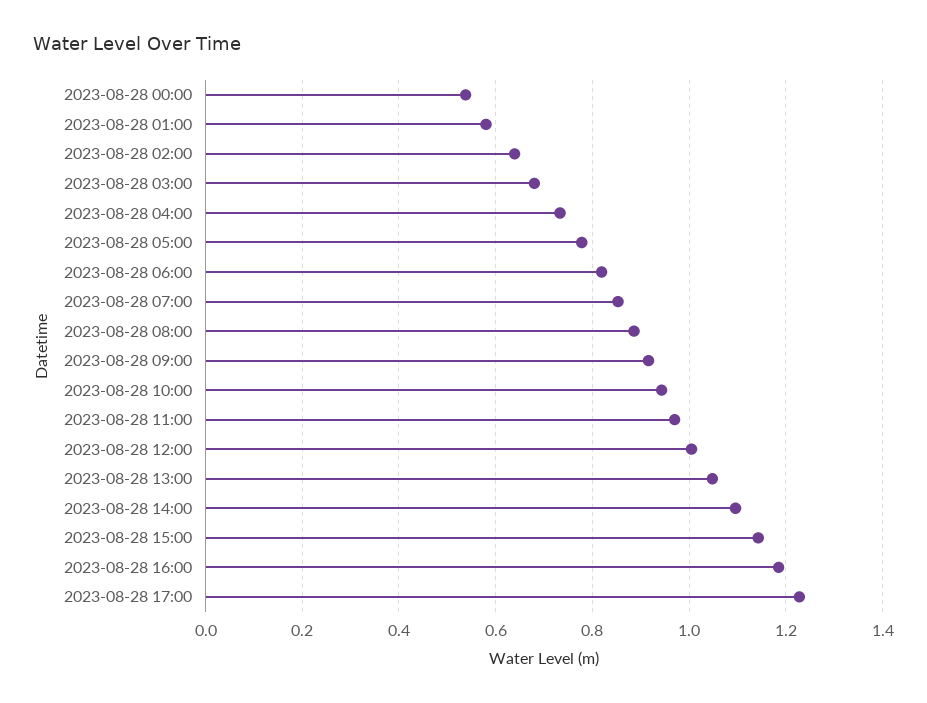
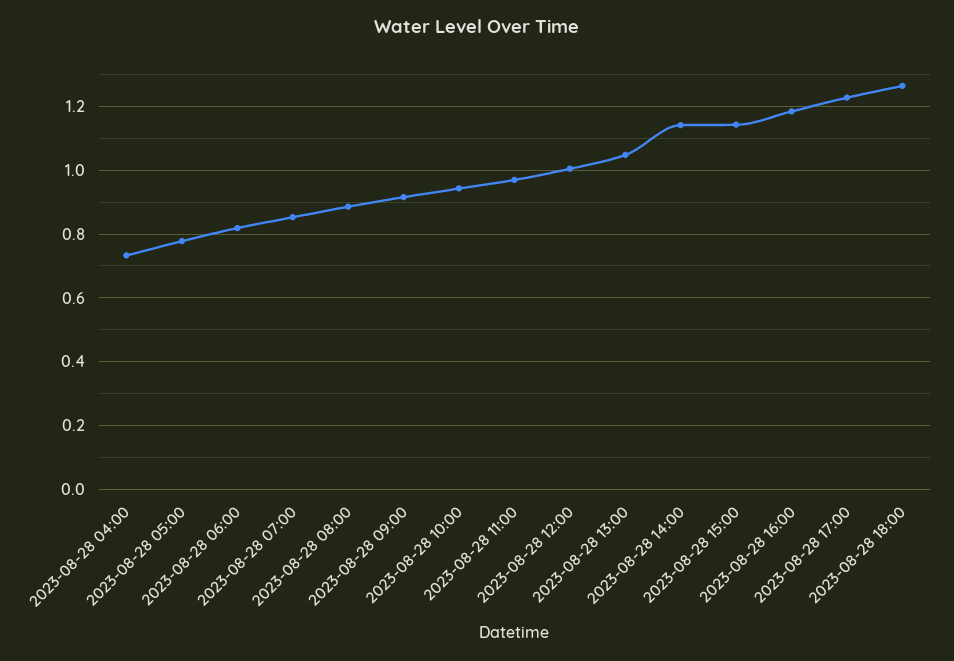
2023-08-28 00:00: 0.54 -> none
2023-08-28 01:00: 0.58 -> none
2023-08-28 02:00: 0.64 -> none
2023-08-28 03:00: 0.68 -> none
2023-08-28 14:00: 1.1 -> 1.14
2023-08-28 18:00: none -> 1.26

